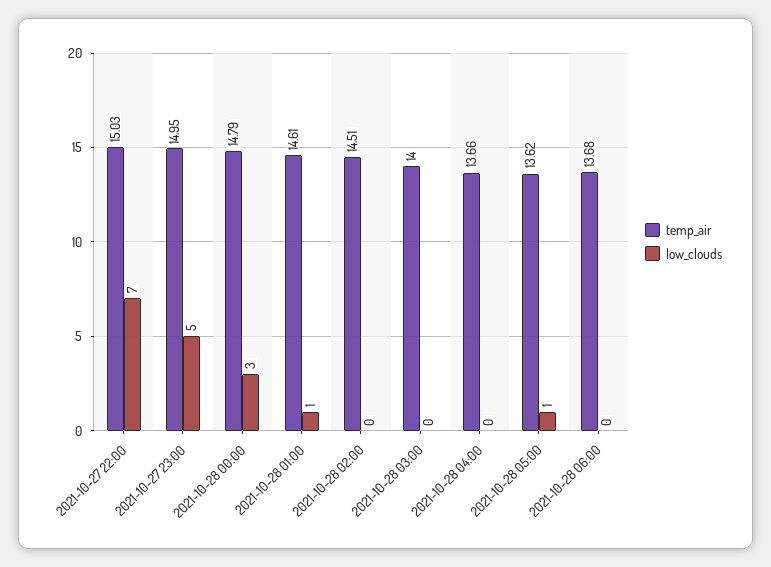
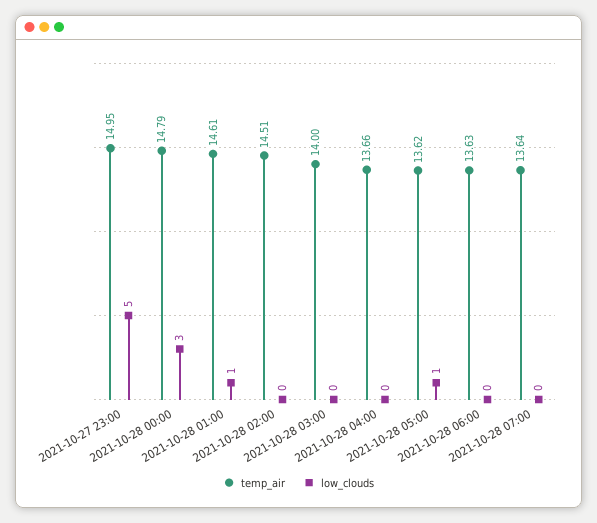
temp_air, 2021-10-27 22:00: 15.03 -> none
low_clouds, 2021-10-27 22:00: 7 -> none
temp_air, 2021-10-28 06:00: 13.68 -> 13.63
temp_air, 2021-10-28 07:00: none -> 13.64
low_clouds, 2021-10-28 07:00: none -> 0

